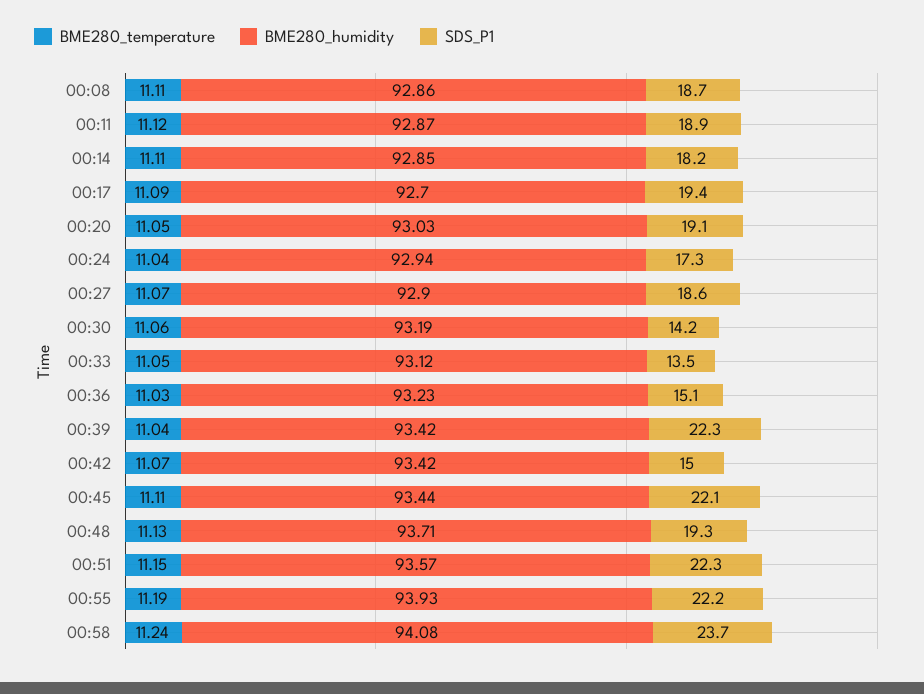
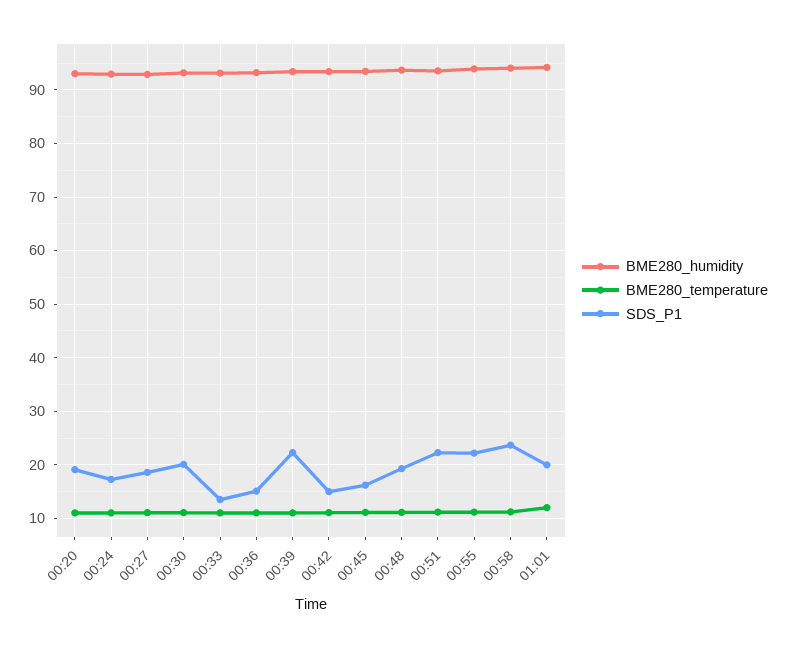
BME280_temperature, 00:08: 11.11 -> none
BME280_humidity, 00:08: 92.86 -> none
SDS_P1, 00:08: 18.7 -> none
BME280_temperature, 00:11: 11.12 -> none
BME280_humidity, 00:11: 92.87 -> none
SDS_P1, 00:11: 18.9 -> none
BME280_temperature, 00:14: 11.11 -> none
BME280_humidity, 00:14: 92.85 -> none
SDS_P1, 00:14: 18.2 -> none
BME280_temperature, 00:17: 11.09 -> none
BME280_humidity, 00:17: 92.7 -> none
SDS_P1, 00:17: 19.4 -> none
SDS_P1, 00:30: 14.2 -> 20
SDS_P1, 00:45: 22.1 -> 16
BME280_humidity, 01:01: none -> 94
BME280_temperature, 01:01: none -> 12
SDS_P1, 01:01: none -> 20

